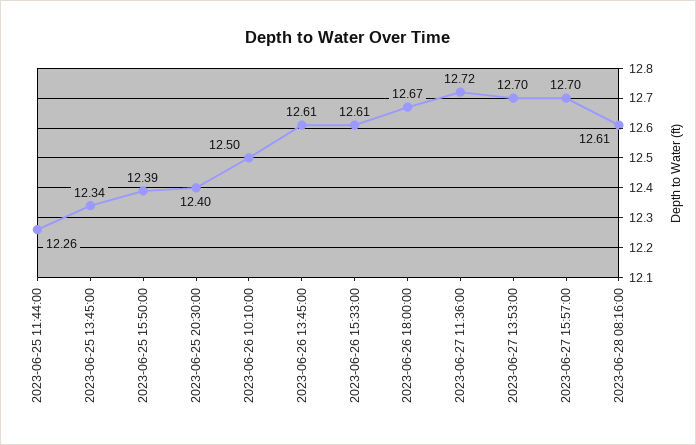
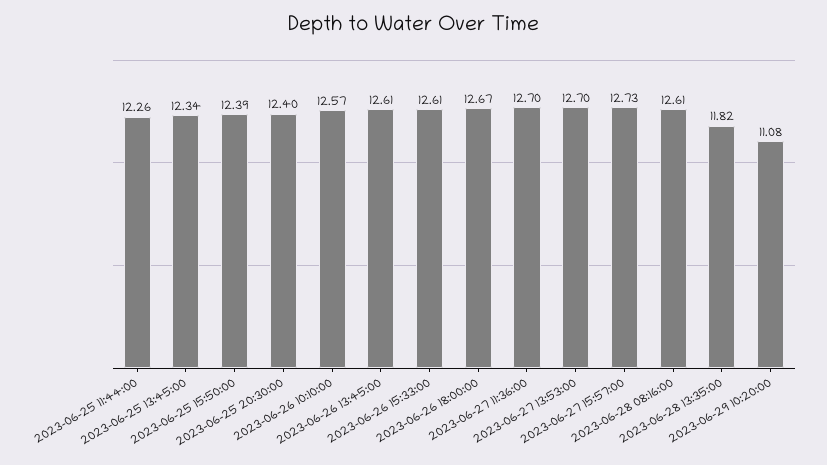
2023-06-26 10:10:00: 12.5 -> 12.57
2023-06-27 11:36:00: 12.72 -> 12.7
2023-06-27 15:57:00: 12.7 -> 12.73
2023-06-28 13:35:00: none -> 11.82
2023-06-29 10:20:00: none -> 11.08

